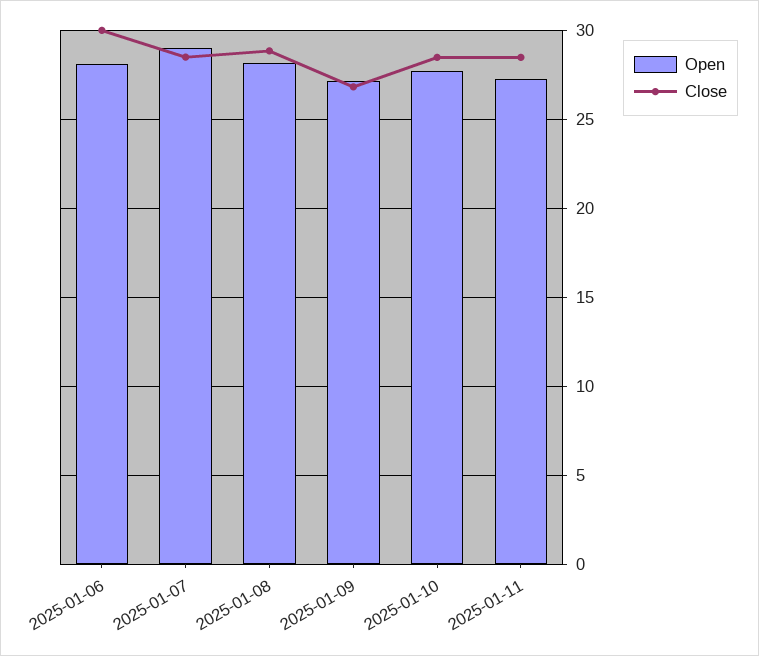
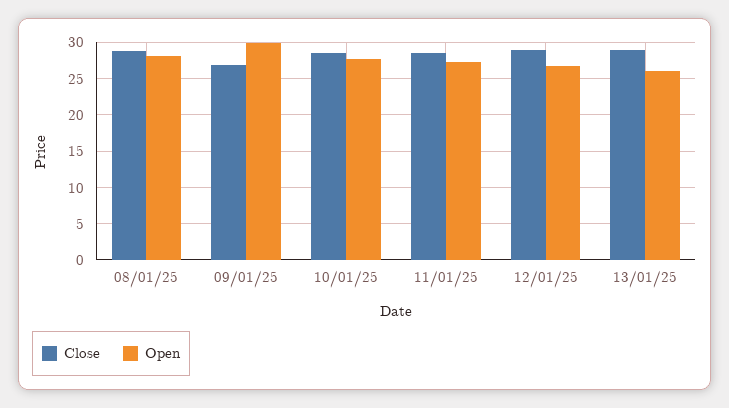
Open, 2025-01-06: 28 -> none
Close, 2025-01-06: 30 -> none
Open, 2025-01-07: 29 -> none
Close, 2025-01-07: 28.5 -> none
Open, 2025-01-09: 27 -> 30
Close, 12/01/25: none -> 29
Open, 12/01/25: none -> 27
Close, 13/01/25: none -> 29
Open, 13/01/25: none -> 26

